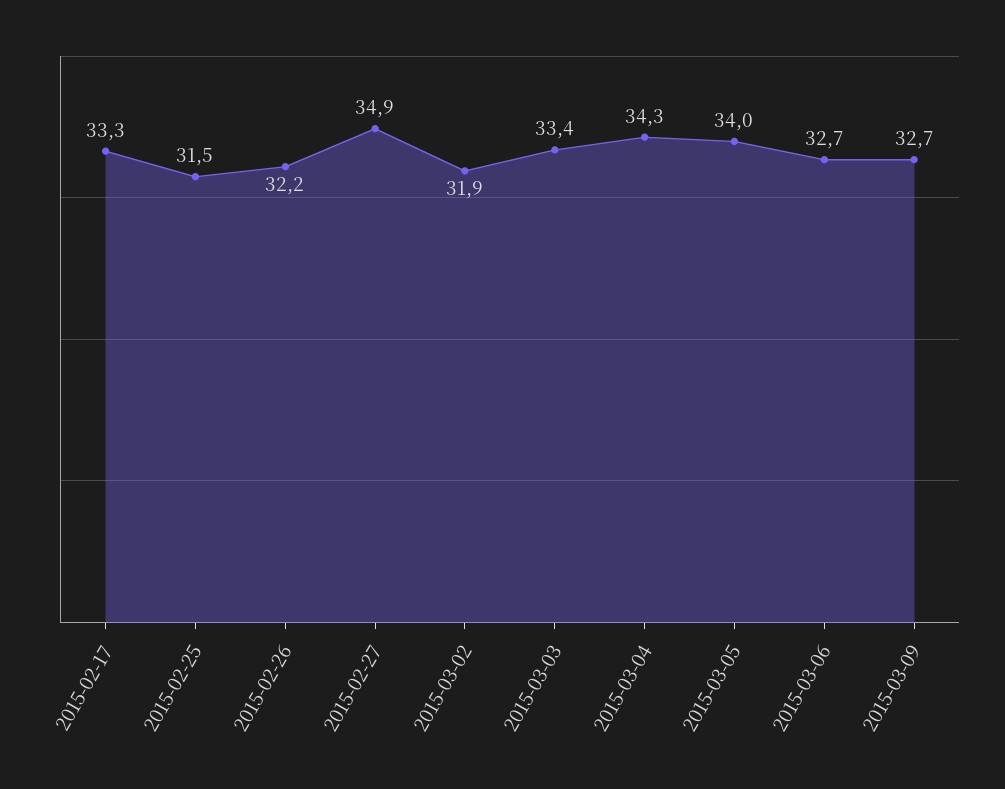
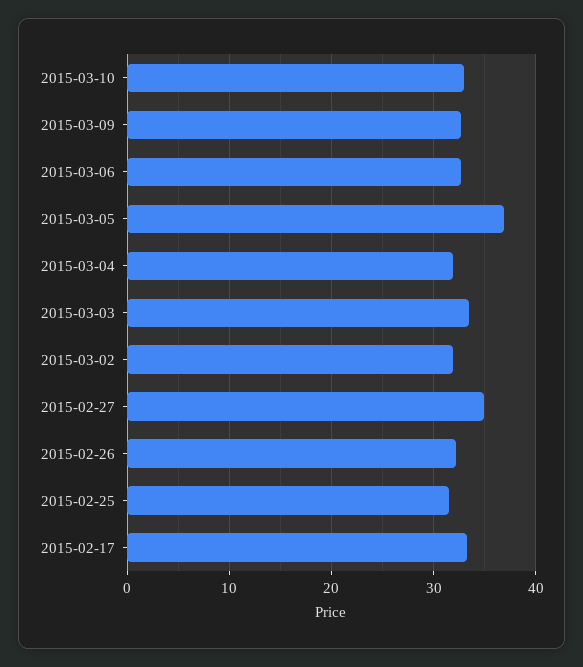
2015-03-04: 34.3 -> 32
2015-03-05: 34 -> 37
2015-03-10: none -> 33

